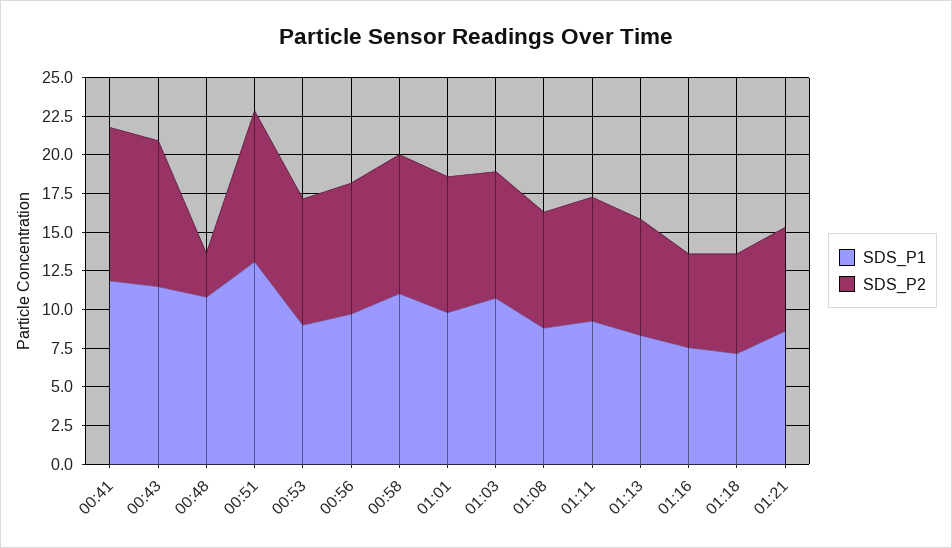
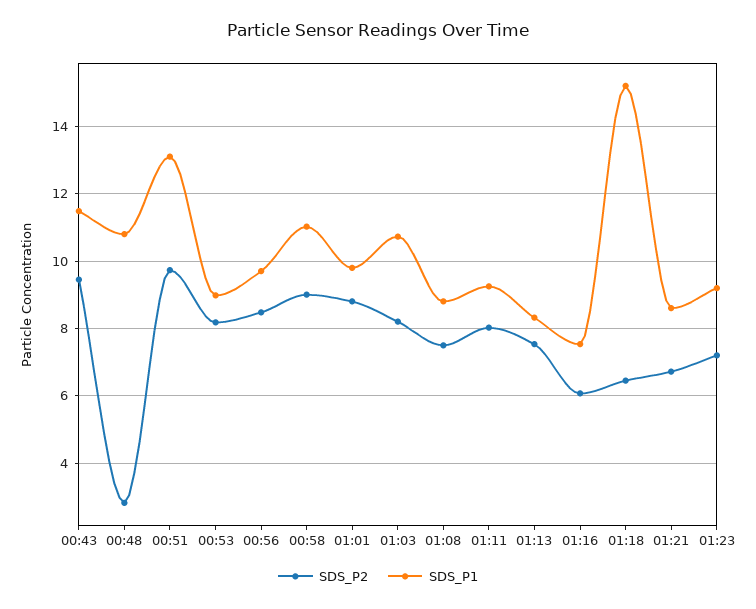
SDS_P1, 00:41: 12.5 -> none
SDS_P2, 00:41: 10 -> none
SDS_P1, 01:18: 7.5 -> 15.2
SDS_P2, 01:23: none -> 7.2
SDS_P1, 01:23: none -> 9.2

